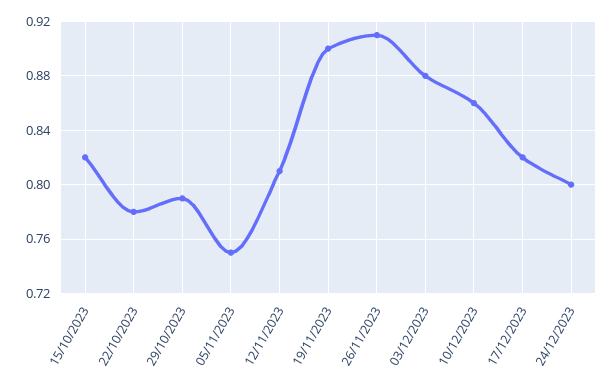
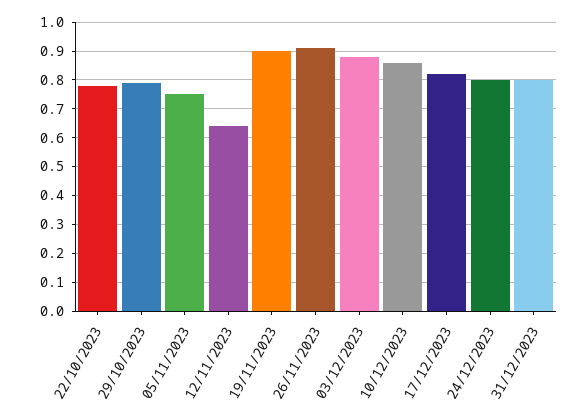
15/10/2023: 0.82 -> none
12/11/2023: 0.81 -> 0.65
31/12/2023: none -> 0.8

